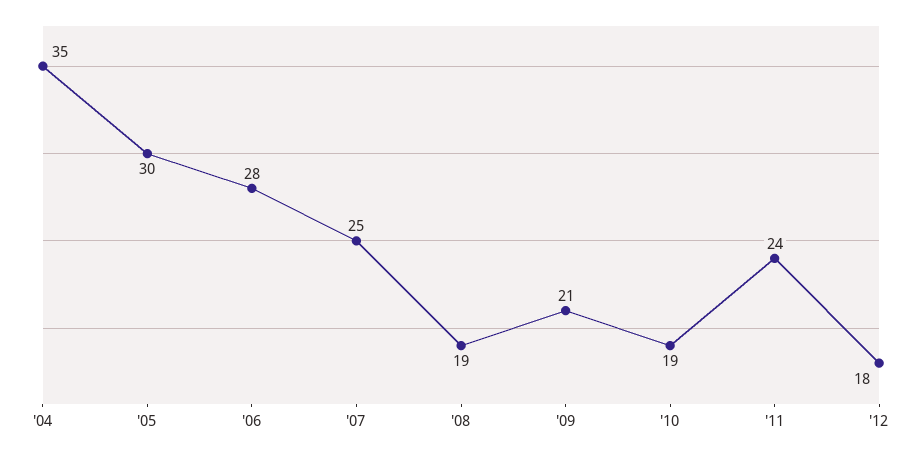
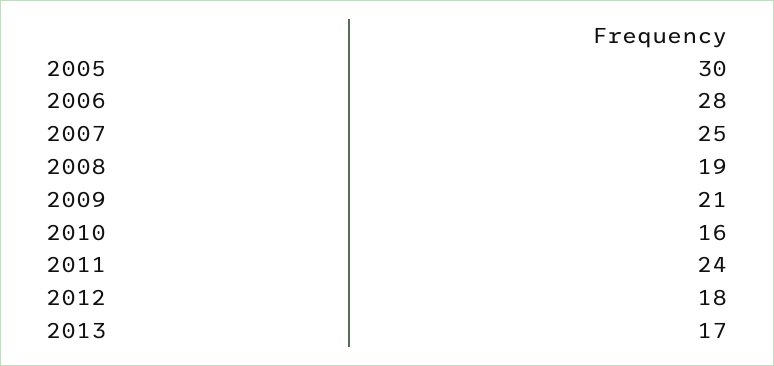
'04: 35 -> none
'10: 19 -> 16
2013: none -> 17

